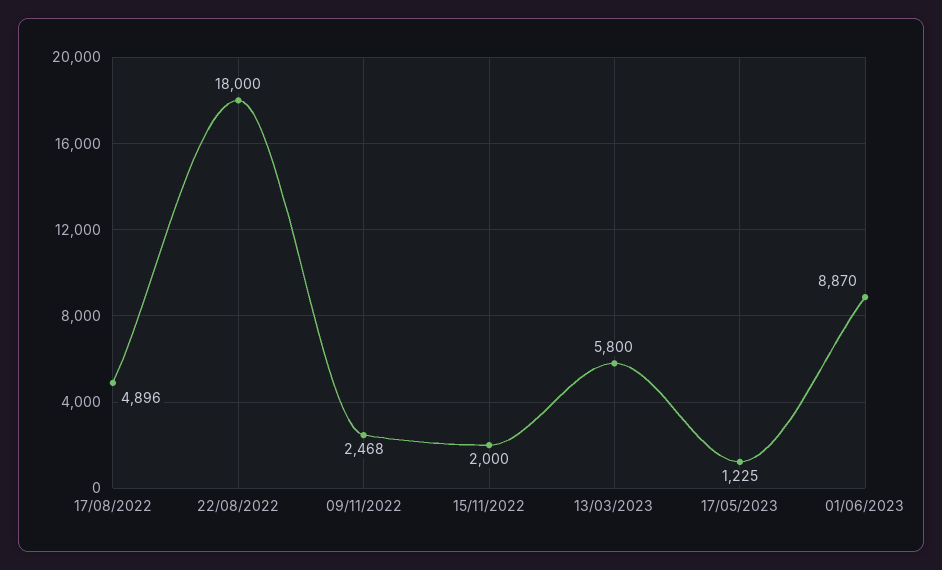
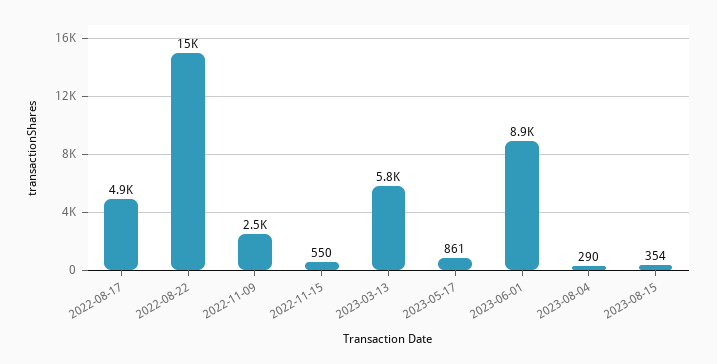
22/08/2022: 18000 -> 15000
15/11/2022: 2000 -> 550
17/05/2023: 1225 -> 861
2023-08-04: none -> 290
2023-08-15: none -> 354

